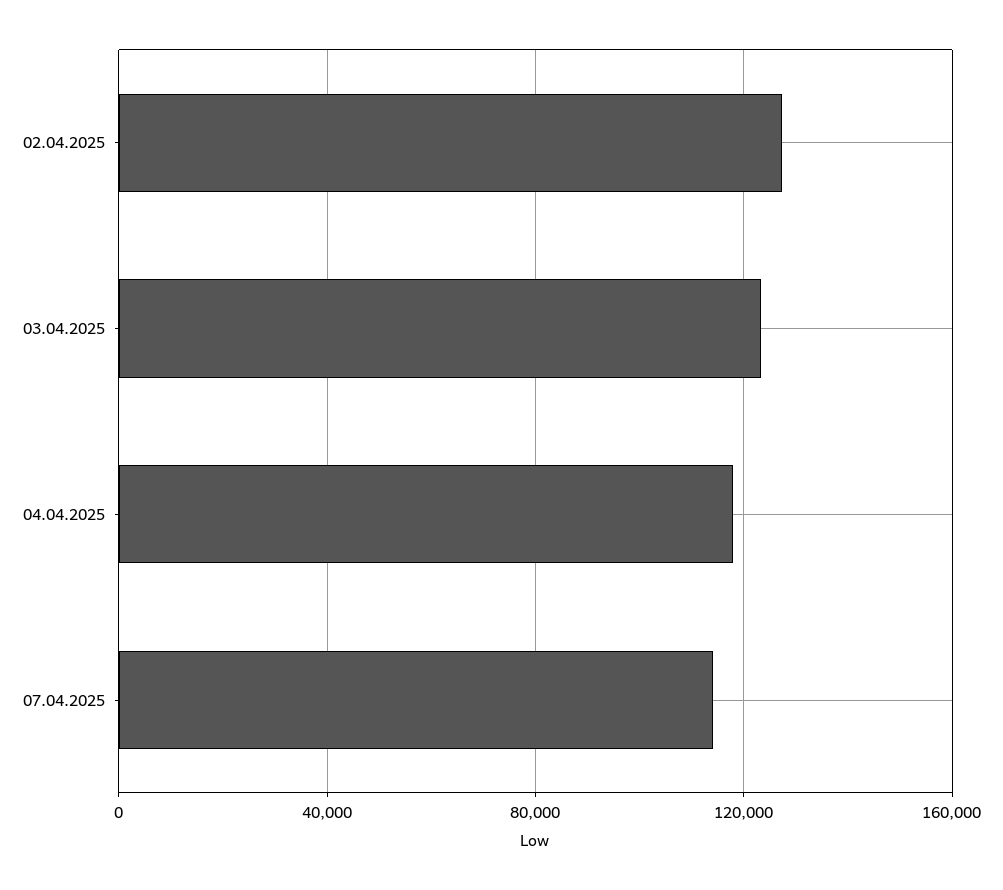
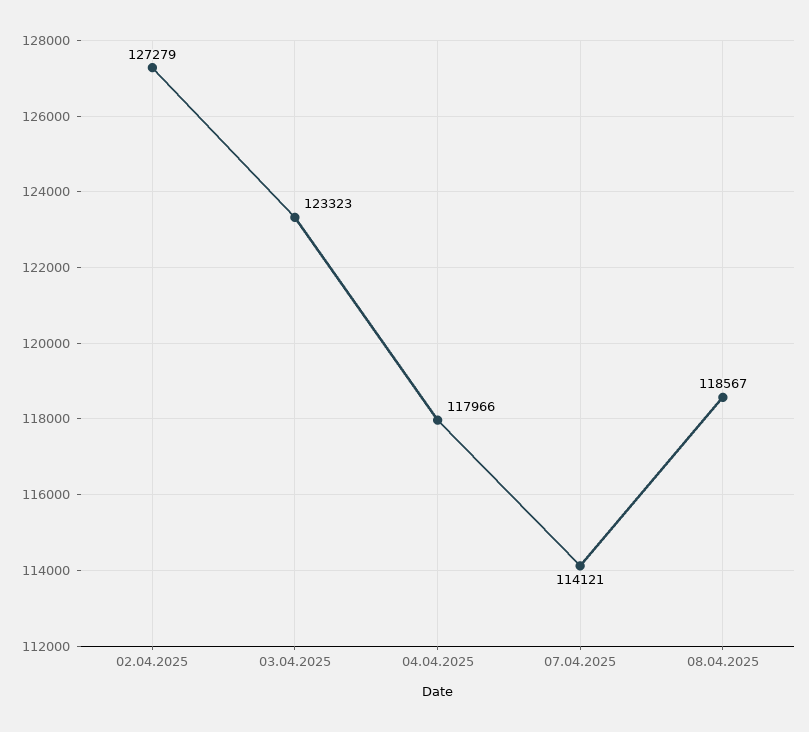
08.04.2025: none -> 118567

